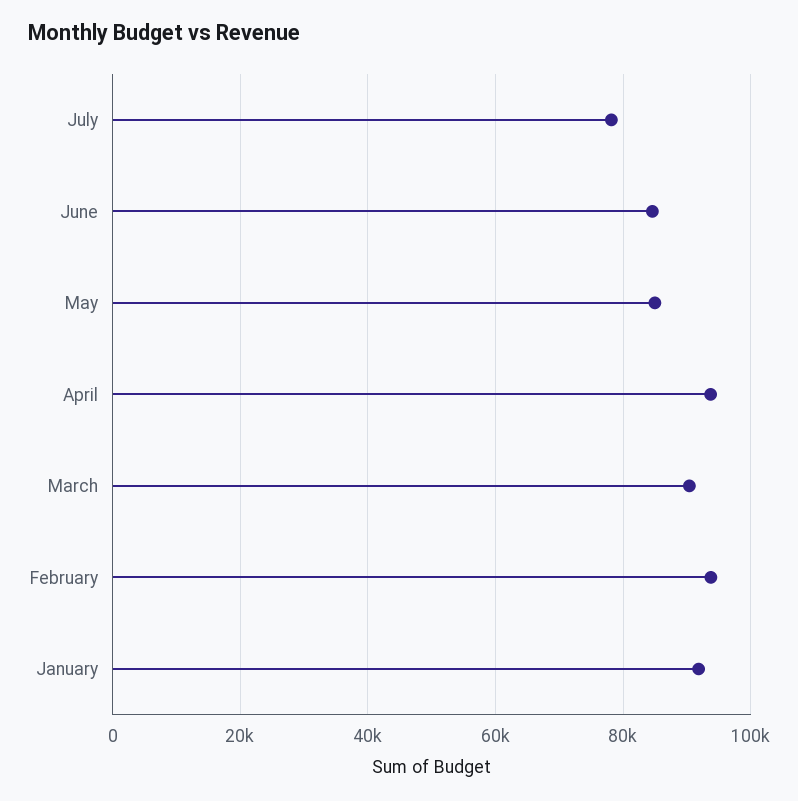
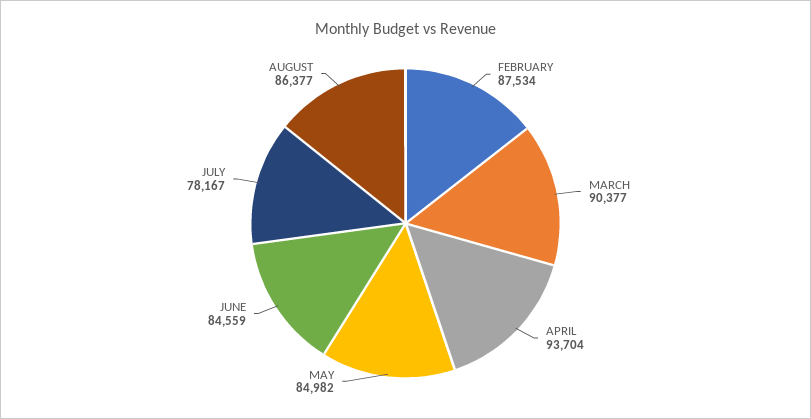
February: 94000 -> 87534
January: 92000 -> none
AUGUST: none -> 86377

